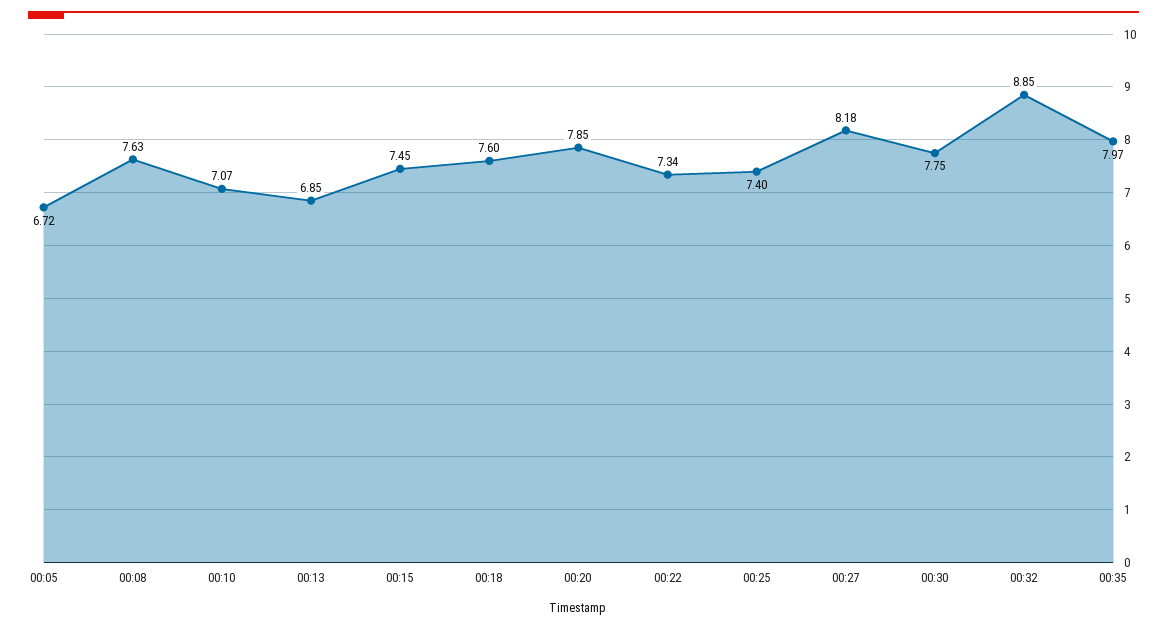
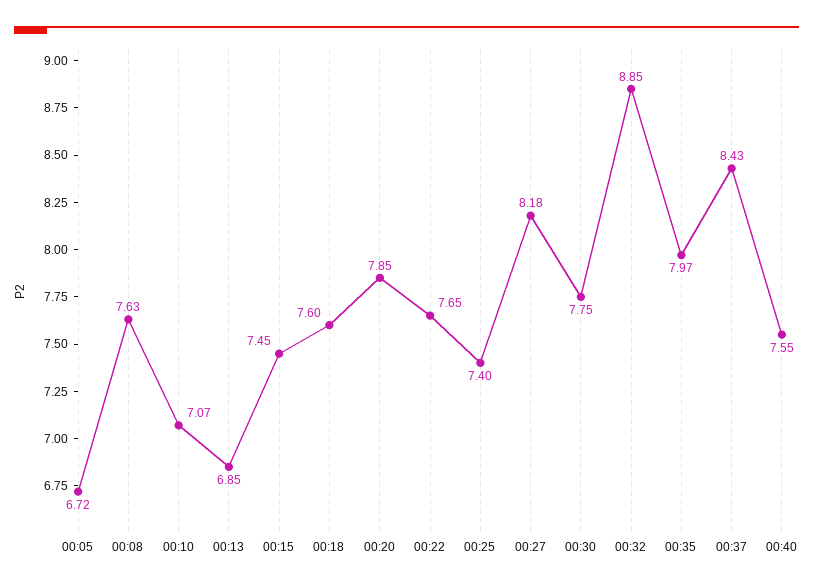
00:22: 7.34 -> 7.65
00:37: none -> 8.43
00:40: none -> 7.55

